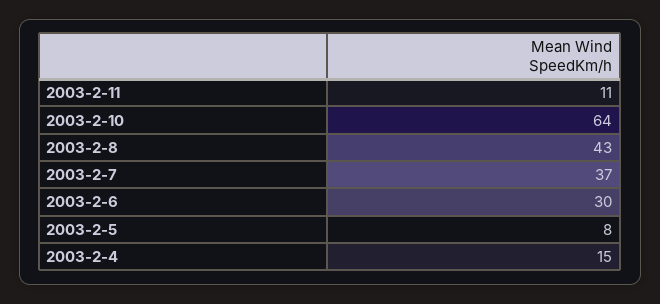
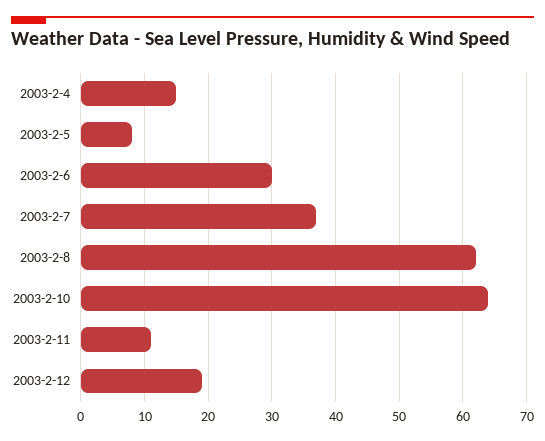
2003-2-8: 43 -> 62
2003-2-12: none -> 19

